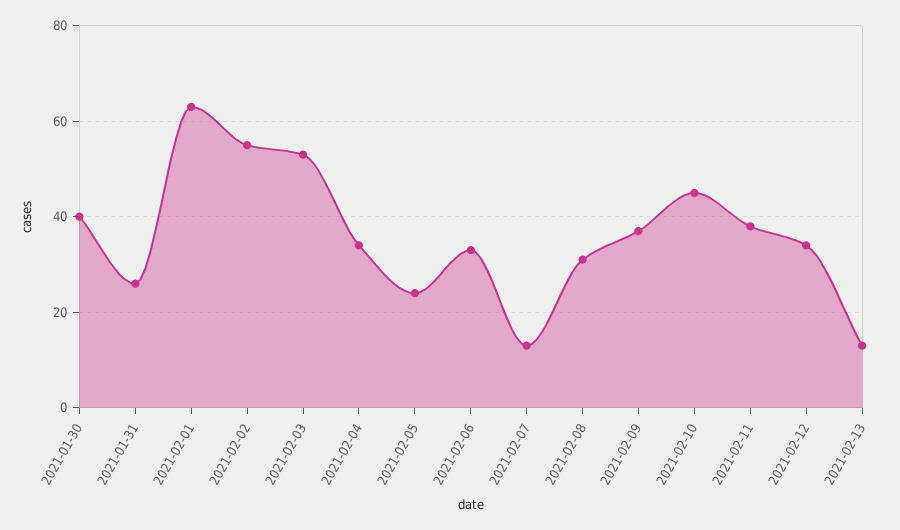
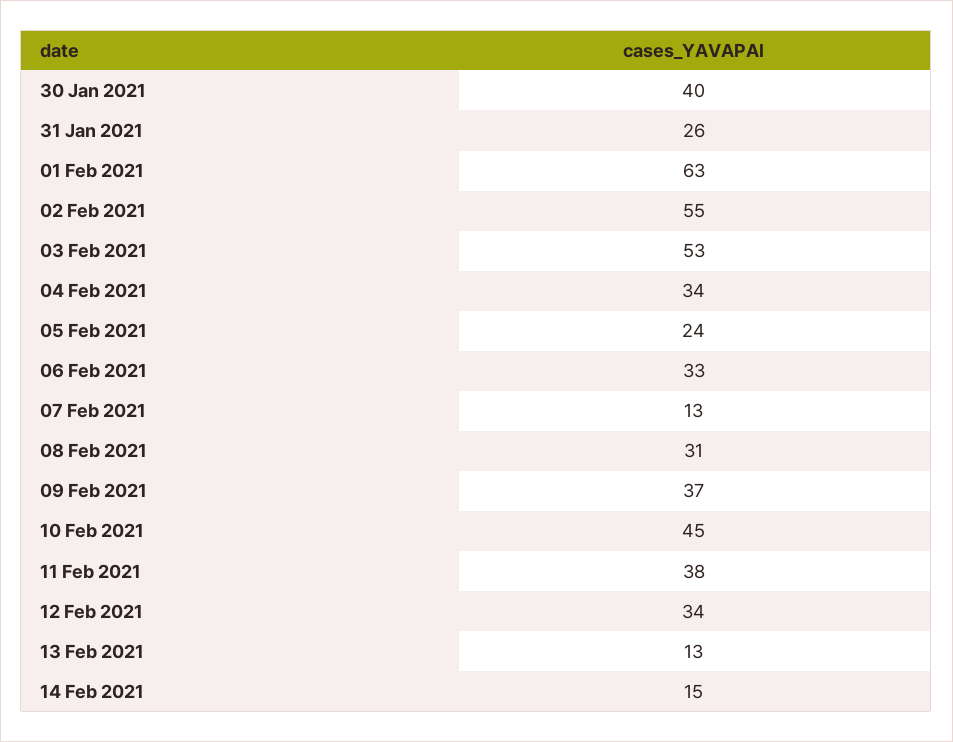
14 Feb 2021: none -> 15

